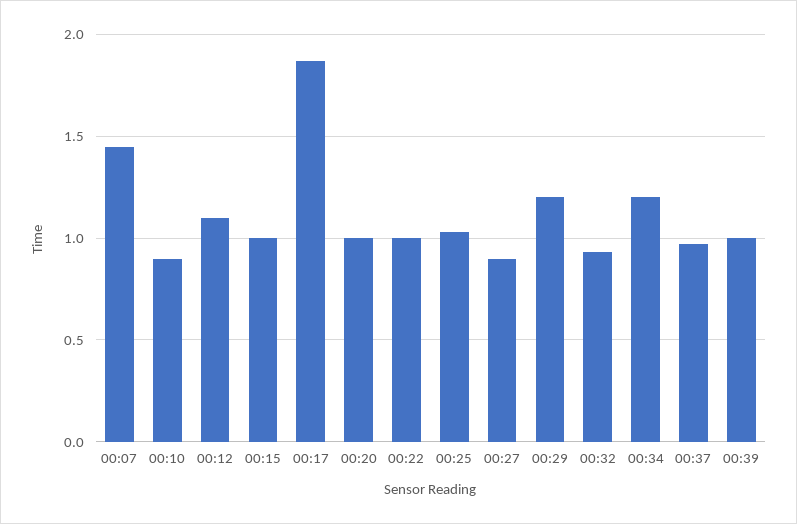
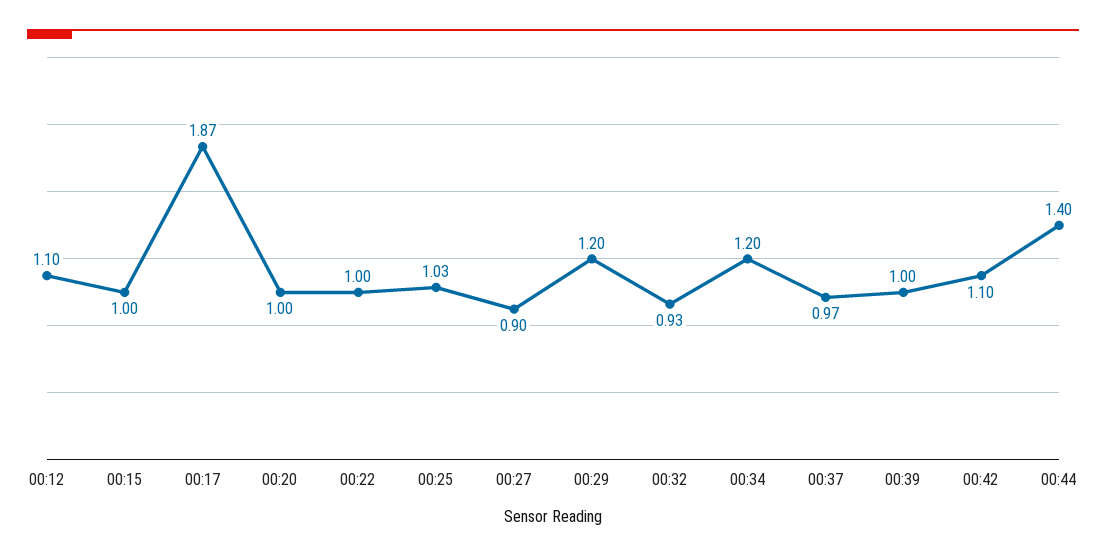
00:07: 1.45 -> none
00:10: 0.9 -> none
00:42: none -> 1.1
00:44: none -> 1.4

